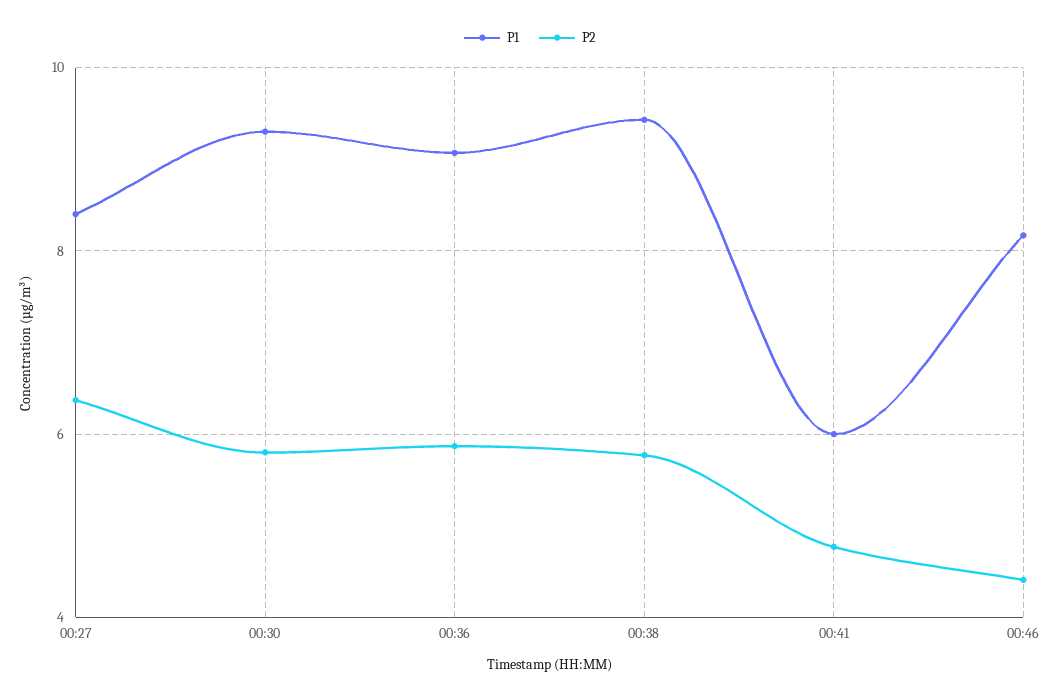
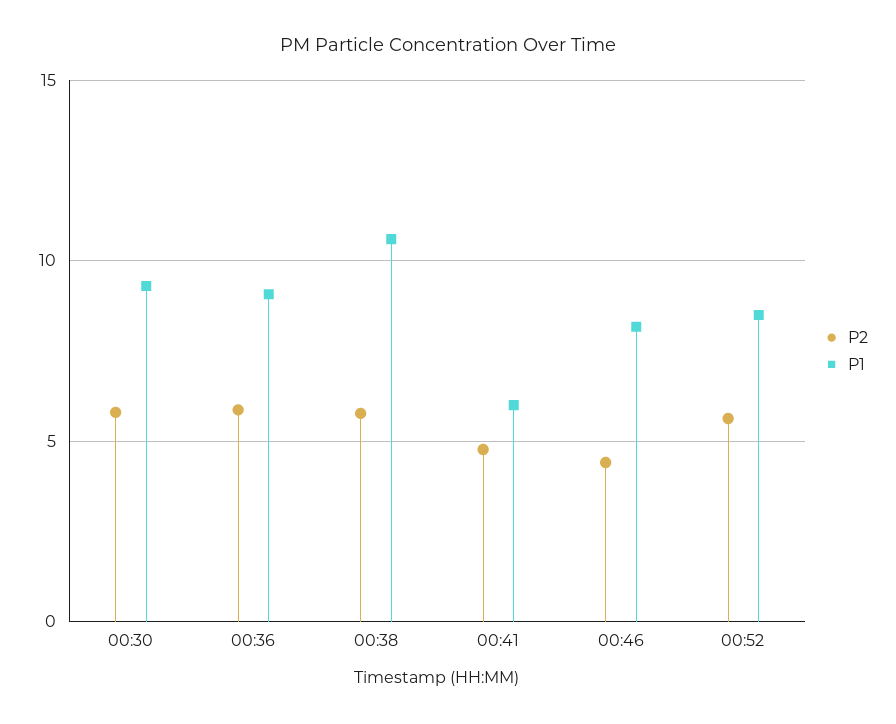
P1, 00:27: 8.4 -> none
P2, 00:27: 6.4 -> none
P1, 00:38: 9.4 -> 10.5
P2, 00:52: none -> 5.5
P1, 00:52: none -> 8.5

